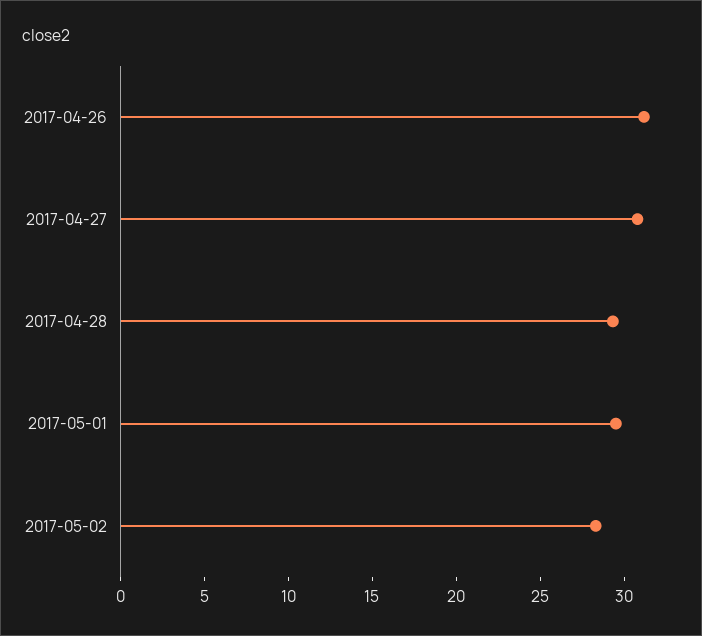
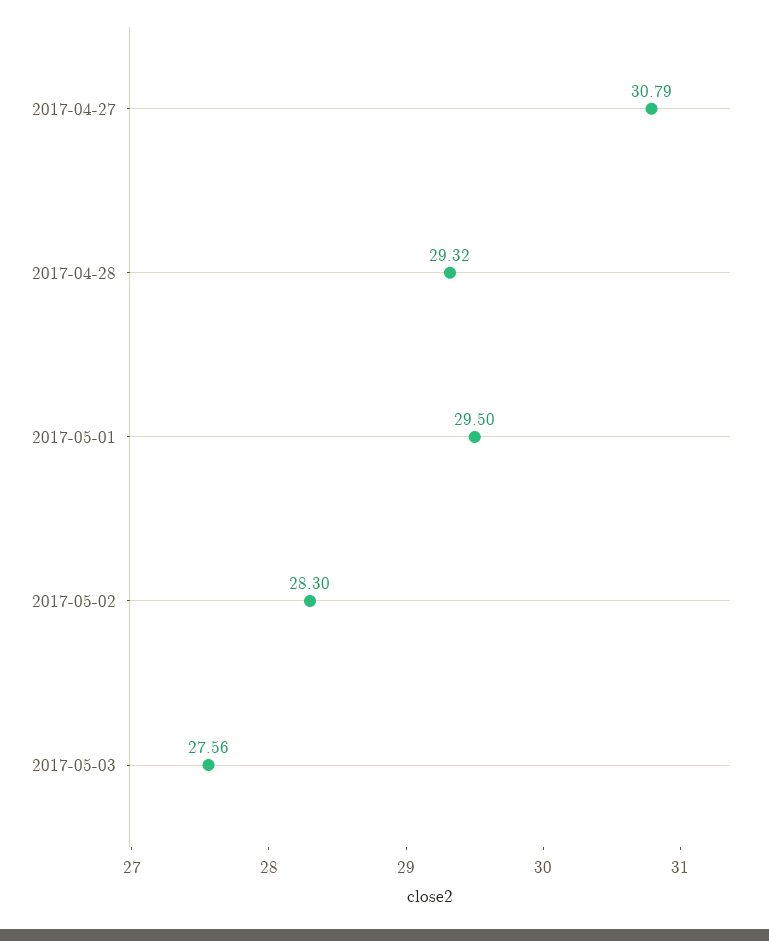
2017-04-26: 31 -> none
2017-05-03: none -> 27.56

